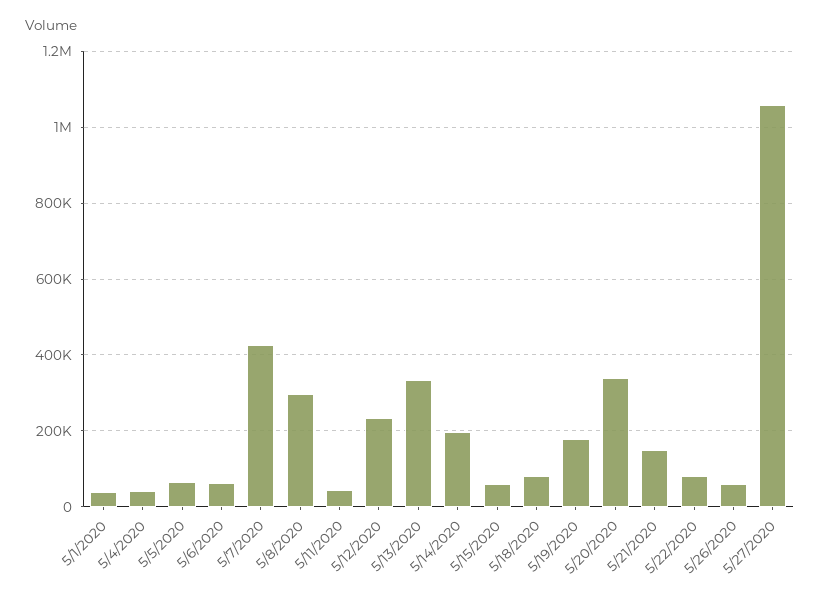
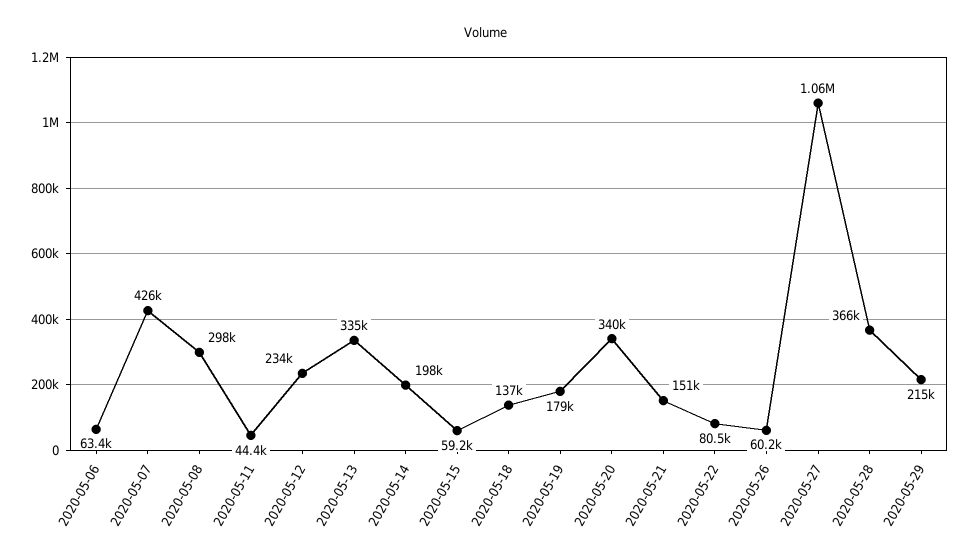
5/1/2020: 40000 -> none
5/4/2020: 40000 -> none
5/5/2020: 60000 -> none
5/18/2020: 80000 -> 137000
2020-05-28: none -> 366000
2020-05-29: none -> 215000

